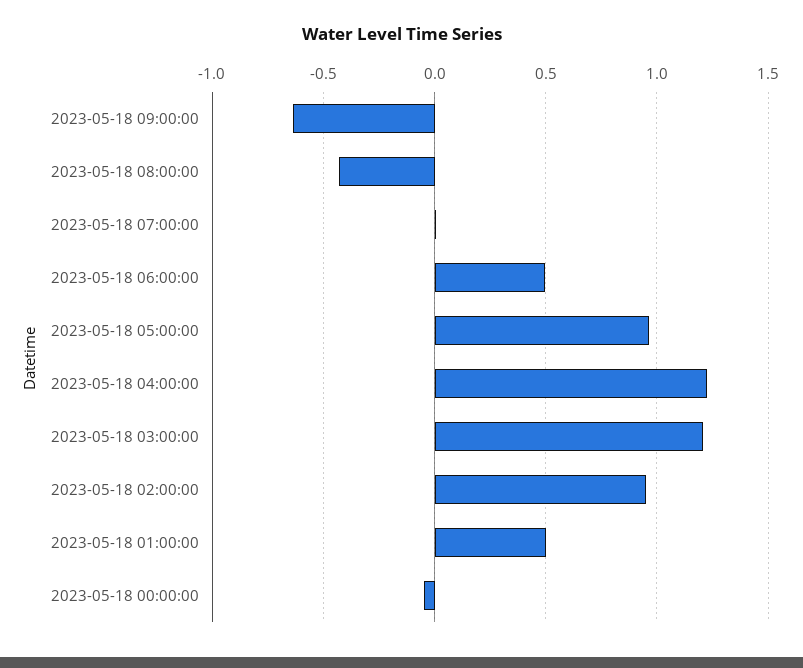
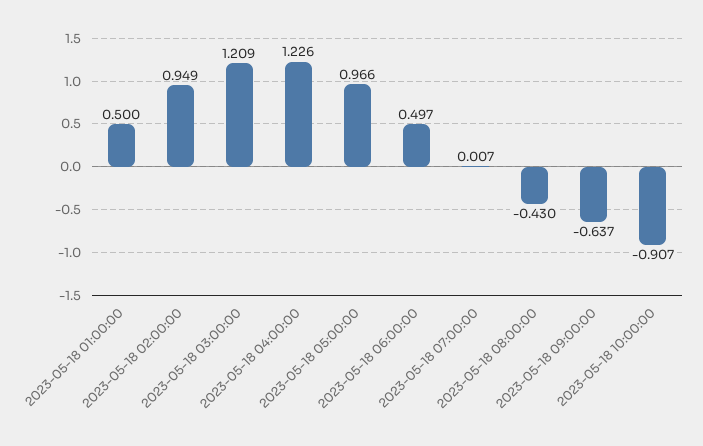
2023-05-18 00:00:00: -0.05 -> none
2023-05-18 10:00:00: none -> -0.907

